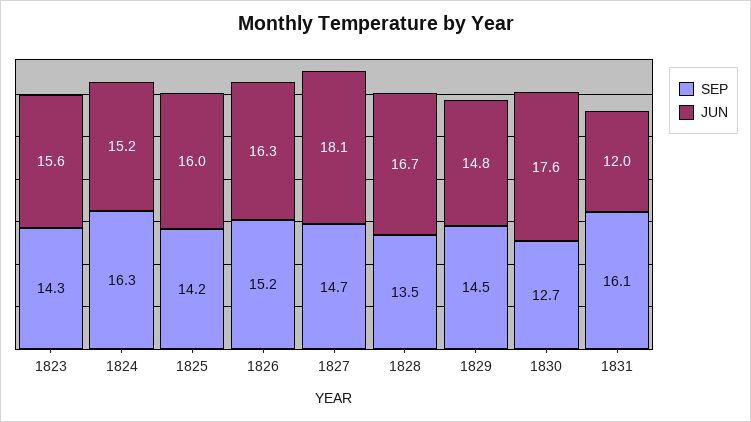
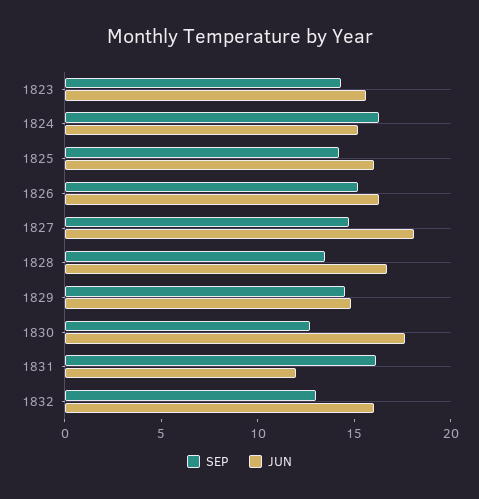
SEP, 1832: none -> 13
JUN, 1832: none -> 16

